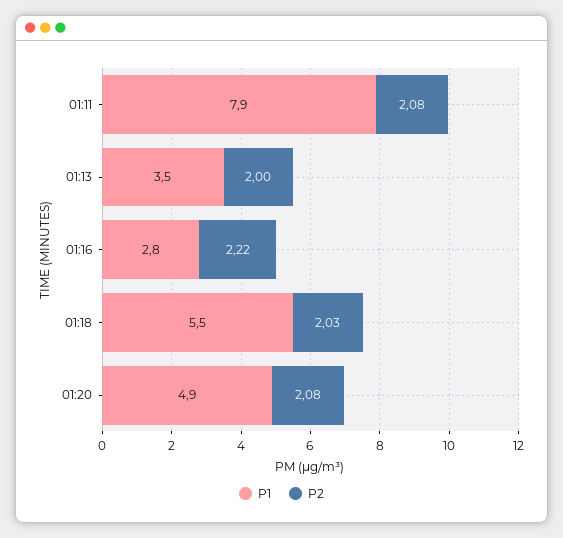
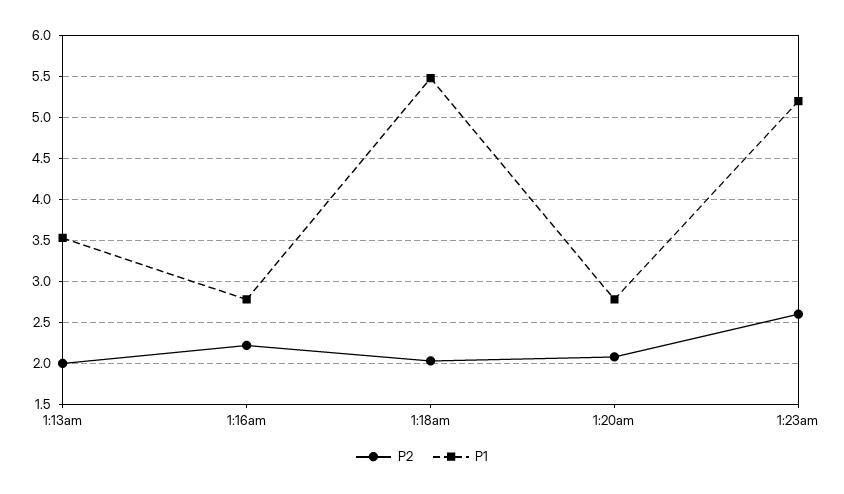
P1, 01:11: 7.9 -> none
P2, 01:11: 2.08 -> none
P1, 01:20: 4.9 -> 2.8
P2, 1:23am: none -> 2.6
P1, 1:23am: none -> 5.2

